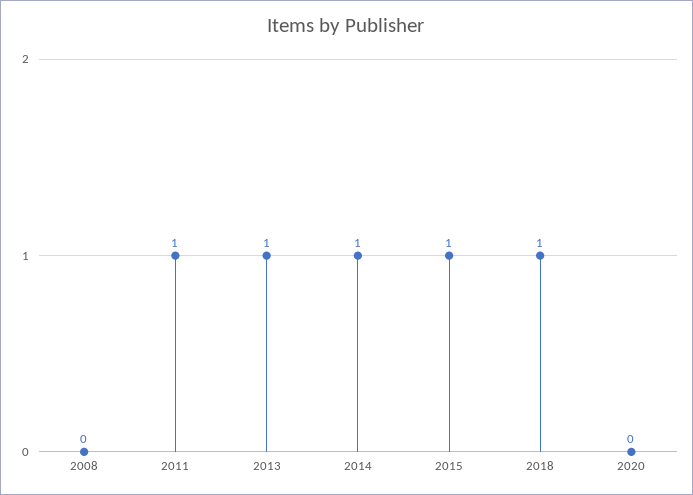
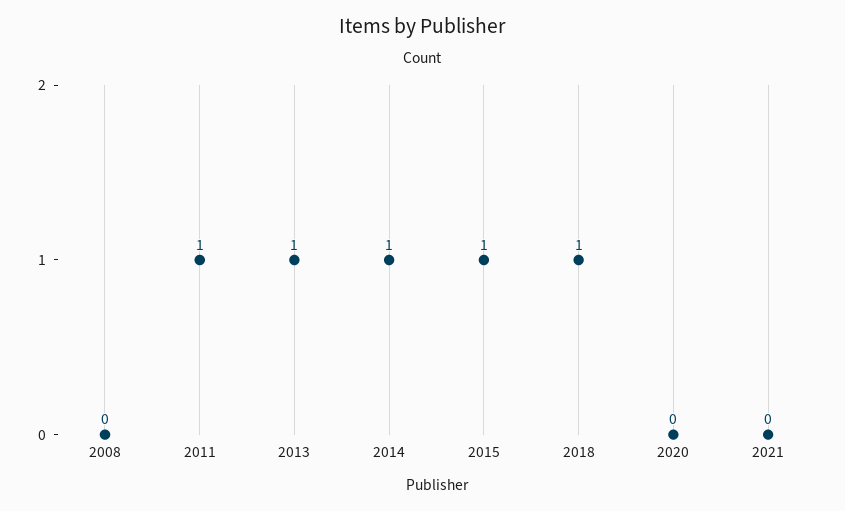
2021: none -> 0

